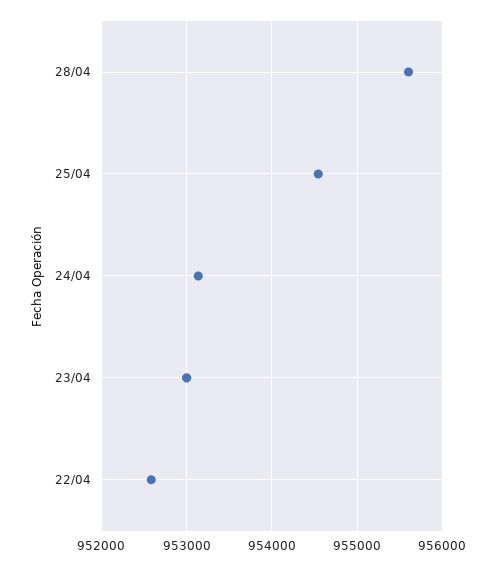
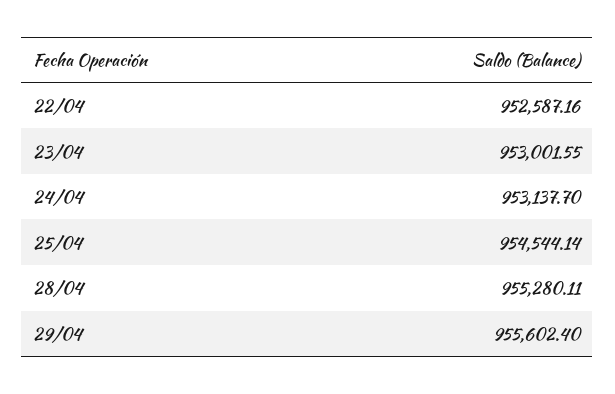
28/04: 955600 -> 955280.11
29/04: none -> 955602.4

